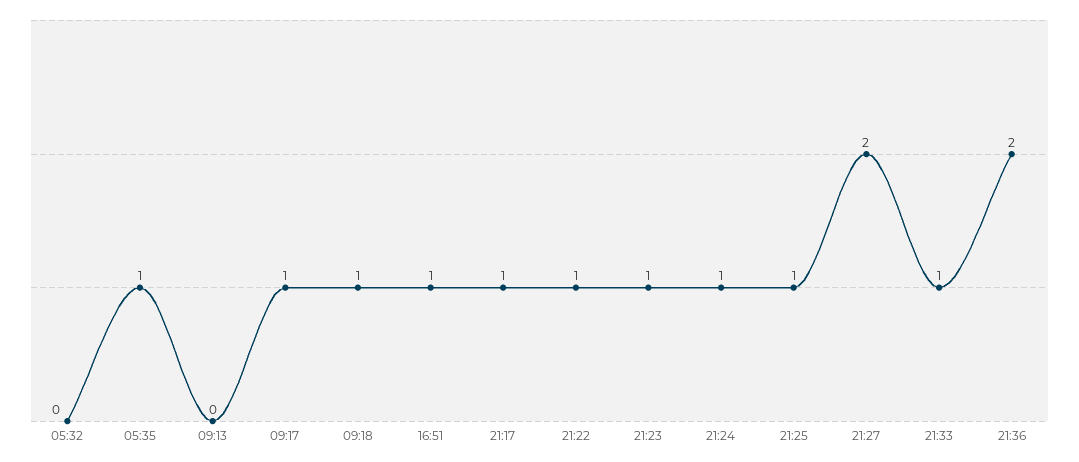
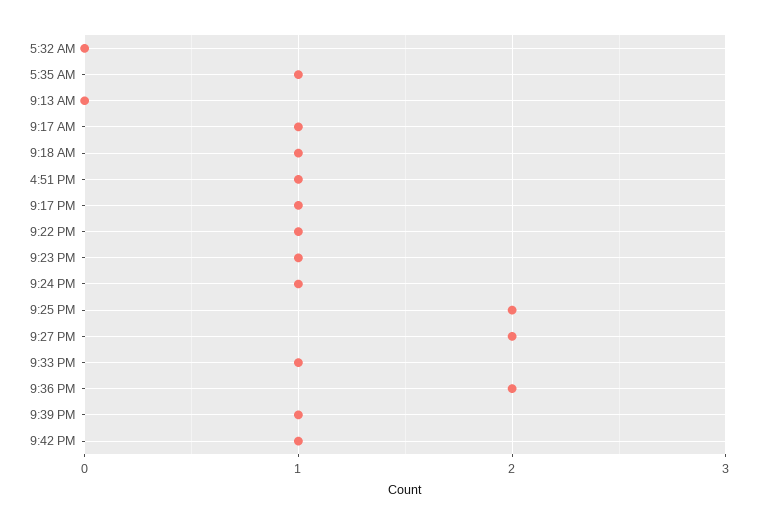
21:25: 1 -> 2
9:39 PM: none -> 1
9:42 PM: none -> 1

